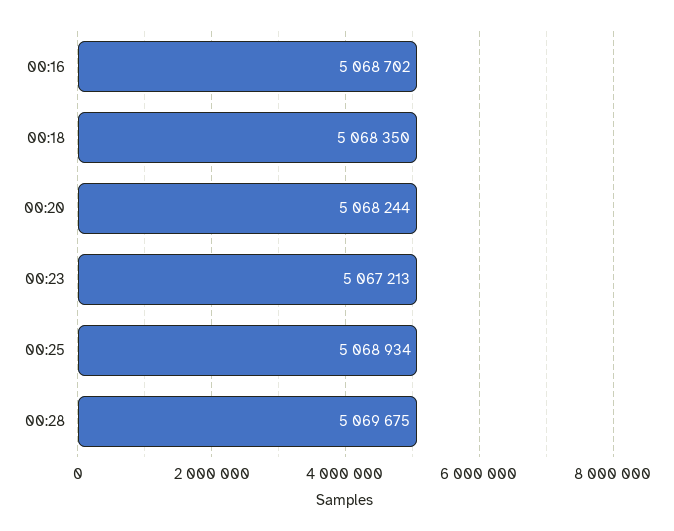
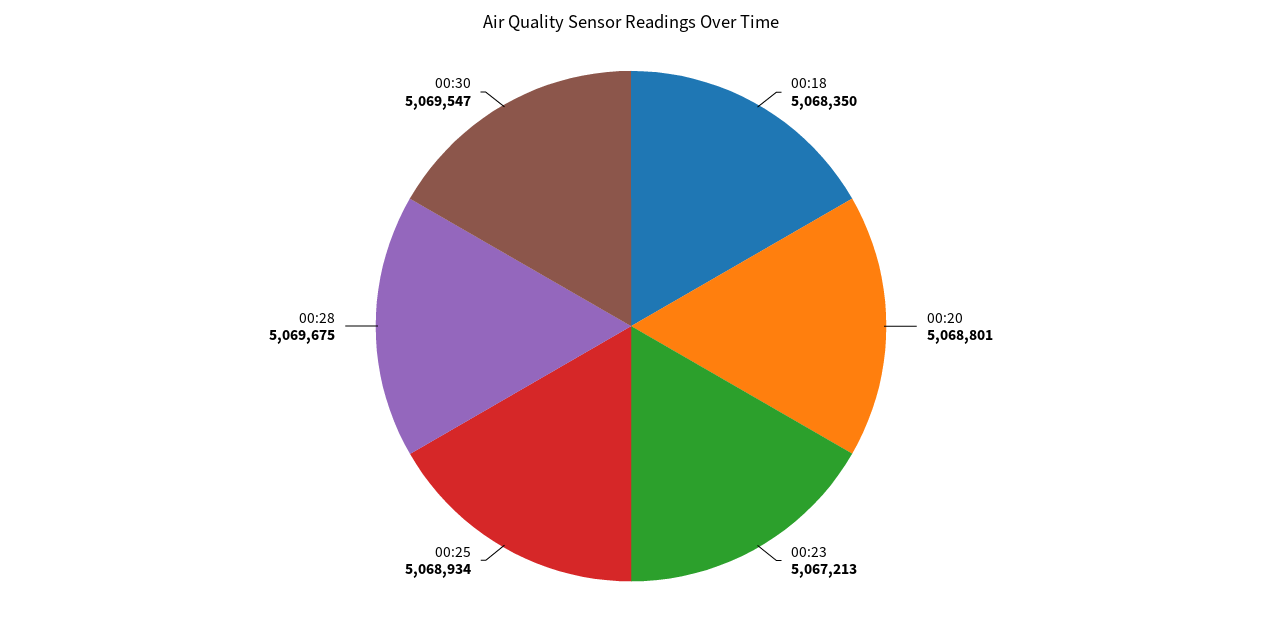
00:16: 5068702 -> none
00:20: 5068244 -> 5068801
00:30: none -> 5069547

